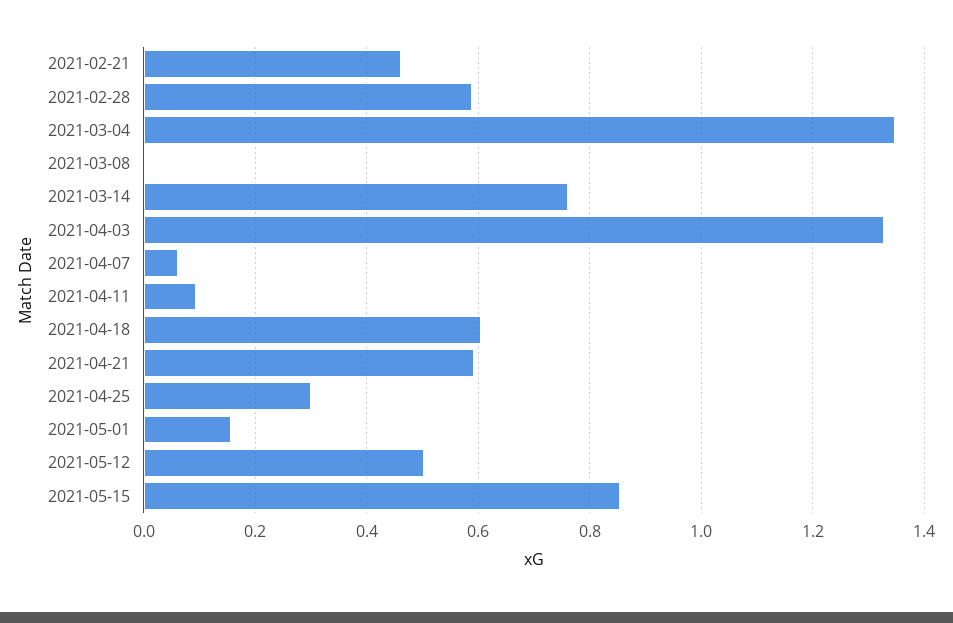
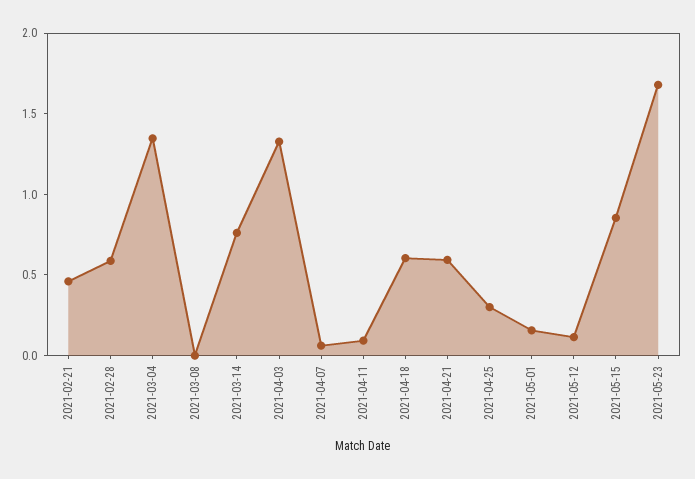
2021-05-12: 0.5 -> 0.1
2021-05-23: none -> 1.7

